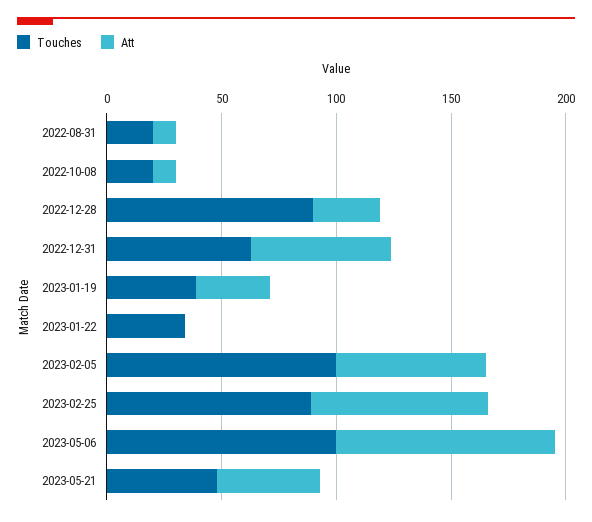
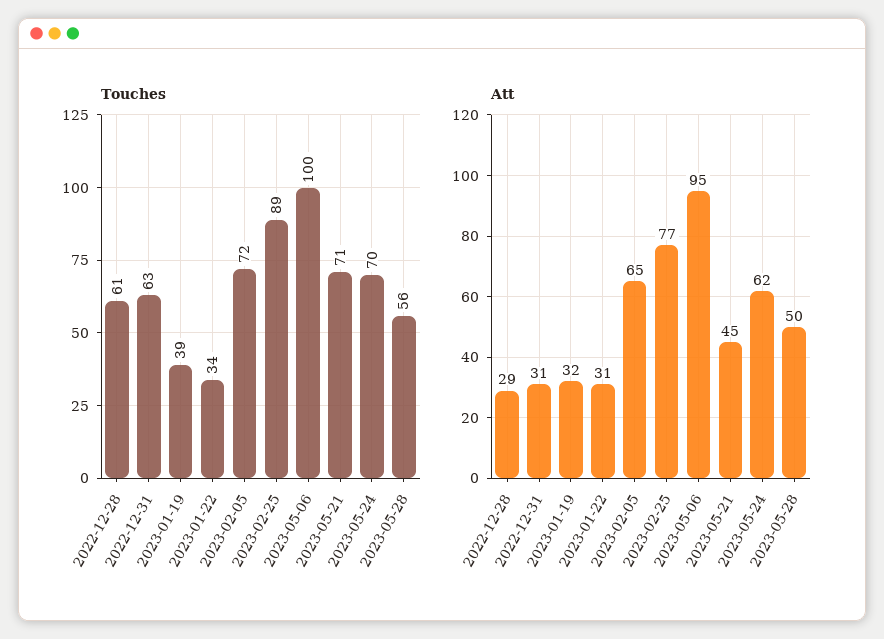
Touches, 2022-08-31: 20 -> none
Att, 2022-08-31: 10 -> none
Touches, 2022-10-08: 20 -> none
Att, 2022-10-08: 10 -> none
Touches, 2022-12-28: 90 -> 61
Att, 2022-12-31: 60 -> 31
Att, 2023-01-22: 0 -> 31
Touches, 2023-02-05: 100 -> 72
Touches, 2023-05-21: 50 -> 71
Touches, 2023-05-24: none -> 70
Touches, 2023-05-28: none -> 56
Att, 2023-05-24: none -> 62
Att, 2023-05-28: none -> 50

